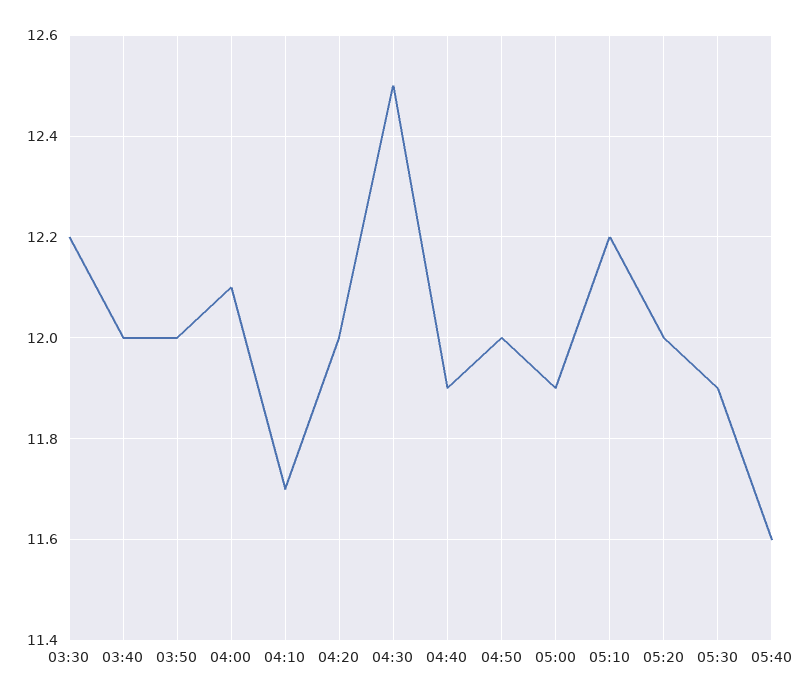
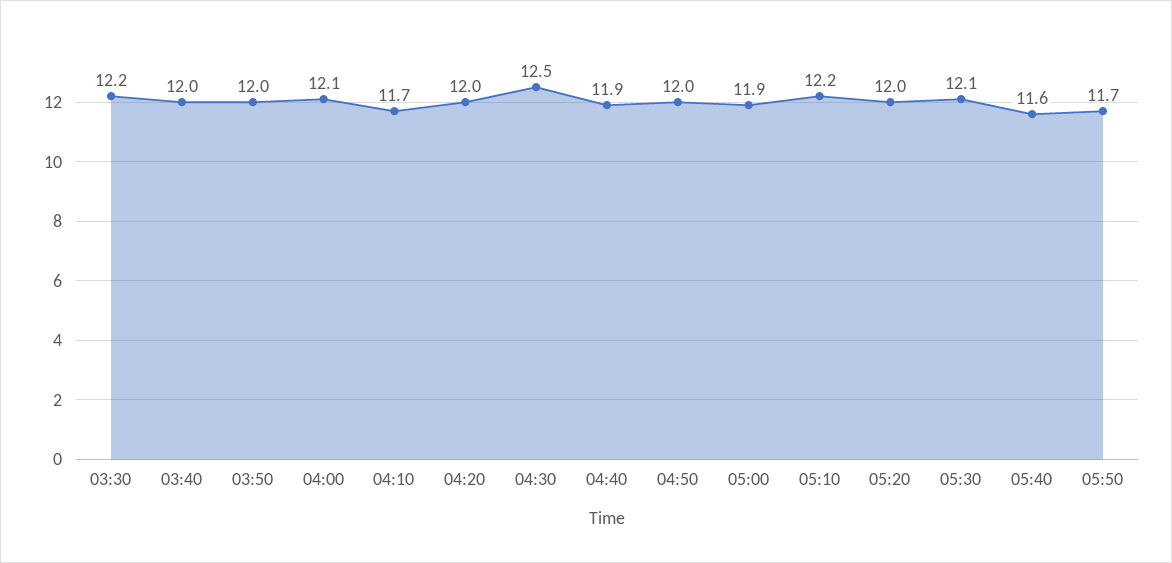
05:30: 11.9 -> 12.1
05:50: none -> 11.7

